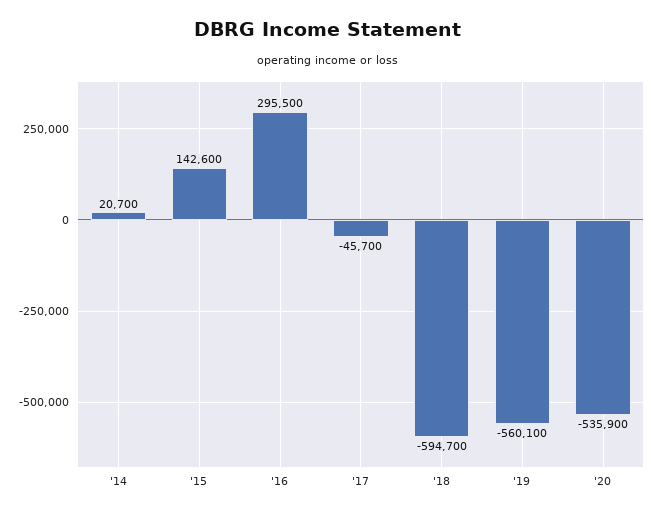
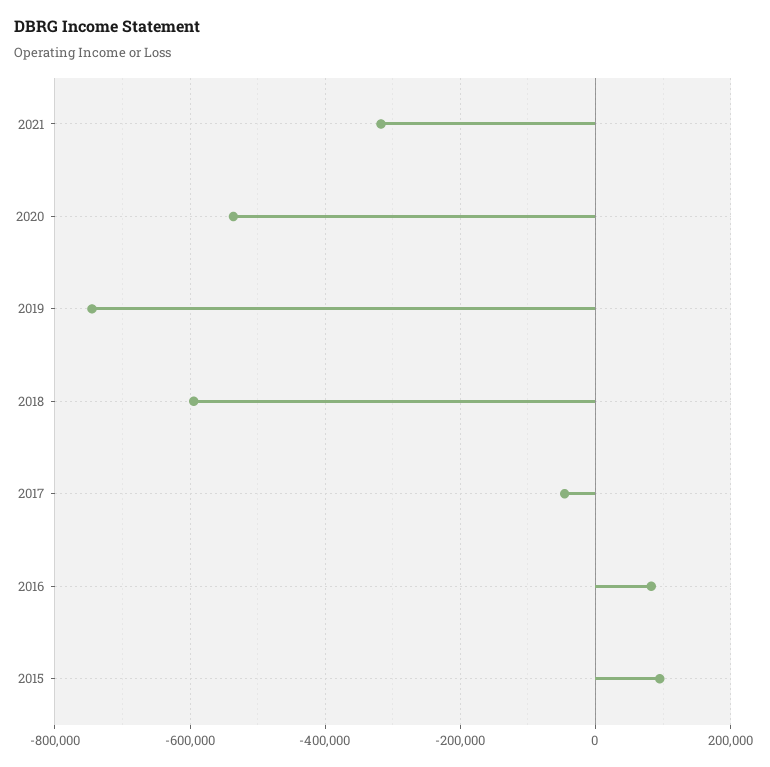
'14: 20700 -> none
'15: 142600 -> 100000
'16: 295500 -> 80000
'19: -560100 -> -740000
2021: none -> -320000

